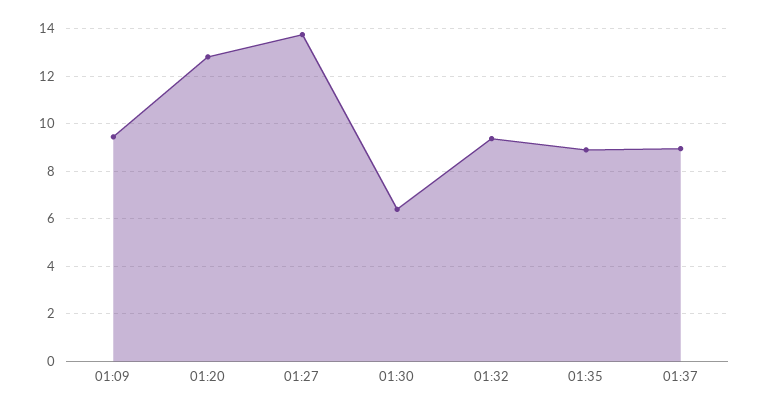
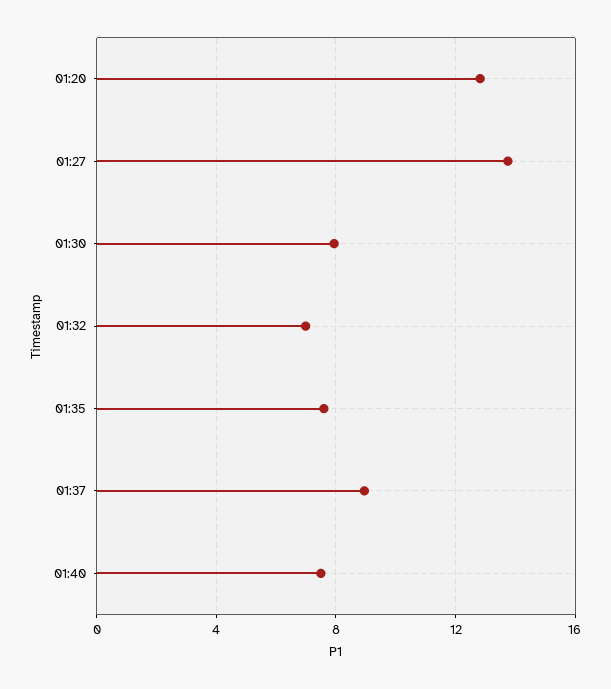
01:09: 9.5 -> none
01:30: 6.5 -> 8
01:32: 9.5 -> 7
01:35: 9 -> 7.5
01:40: none -> 7.5

